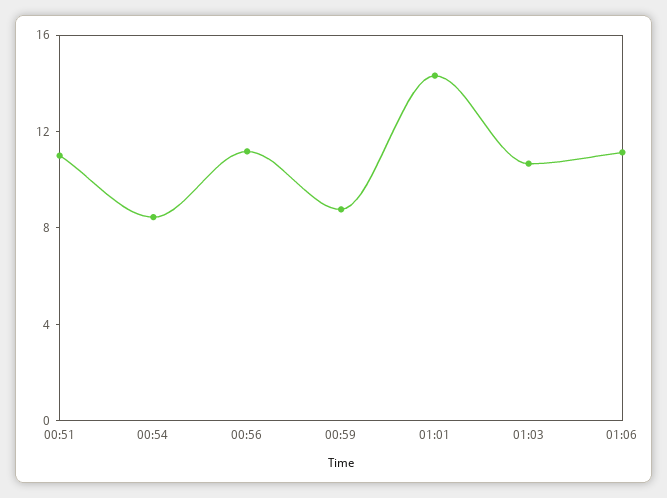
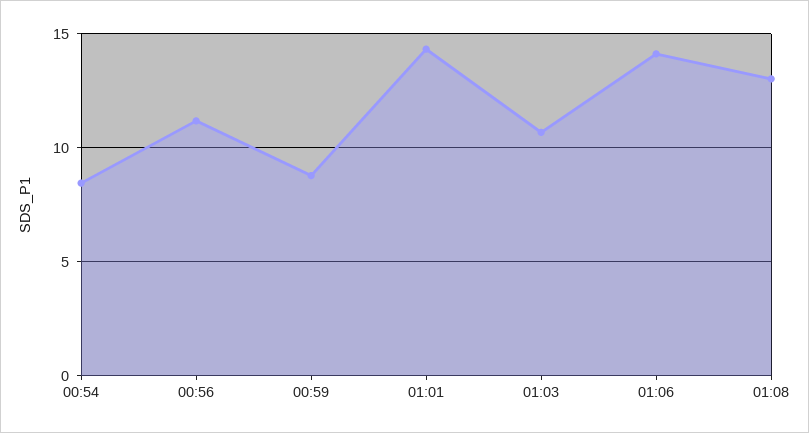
00:51: 11 -> none
01:06: 11 -> 14
01:08: none -> 13

